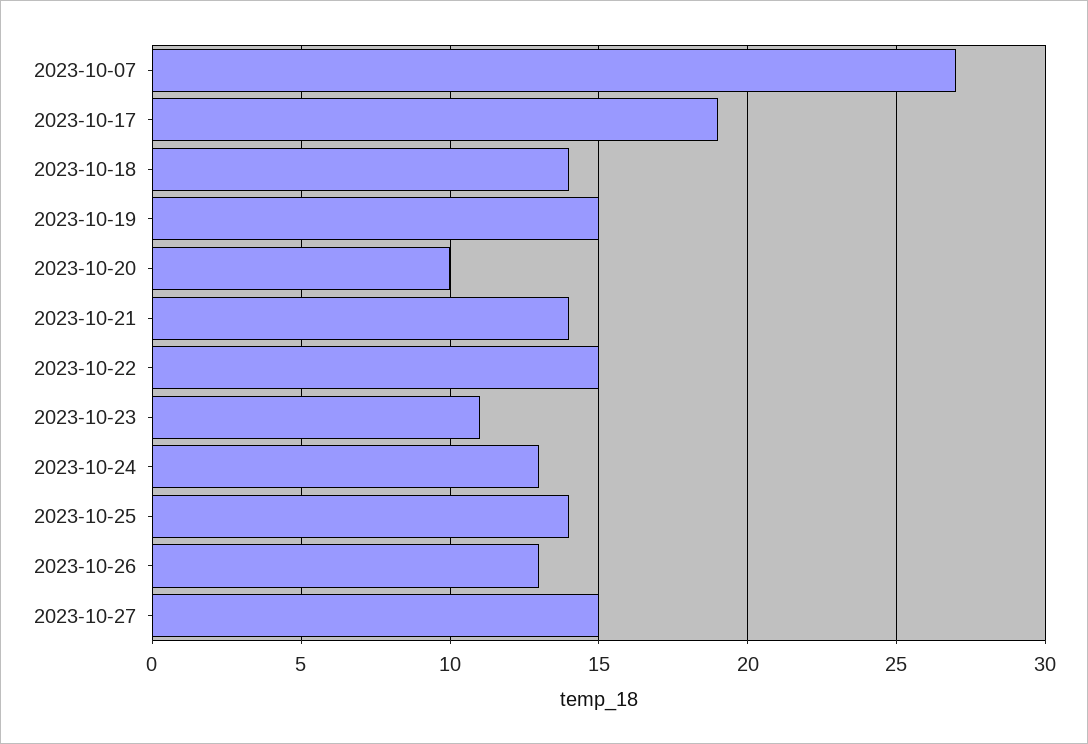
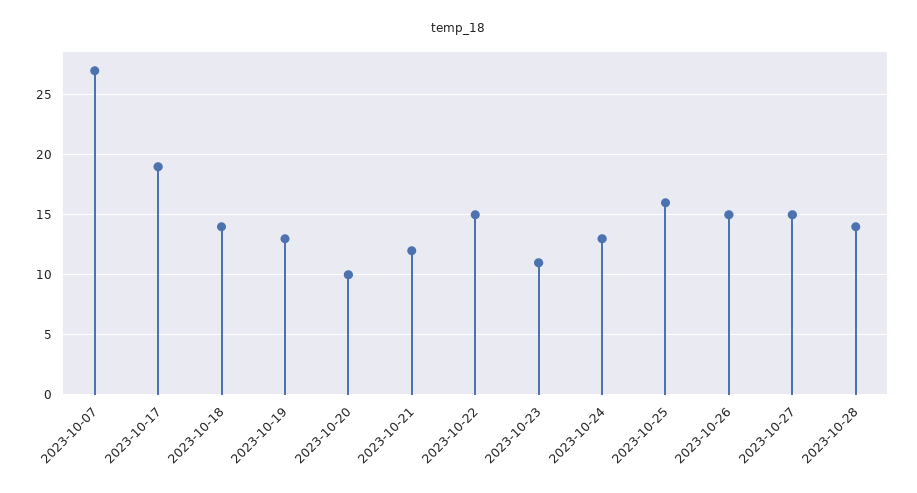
2023-10-19: 15 -> 13
2023-10-21: 14 -> 12
2023-10-25: 14 -> 16
2023-10-26: 13 -> 15
2023-10-28: none -> 14

